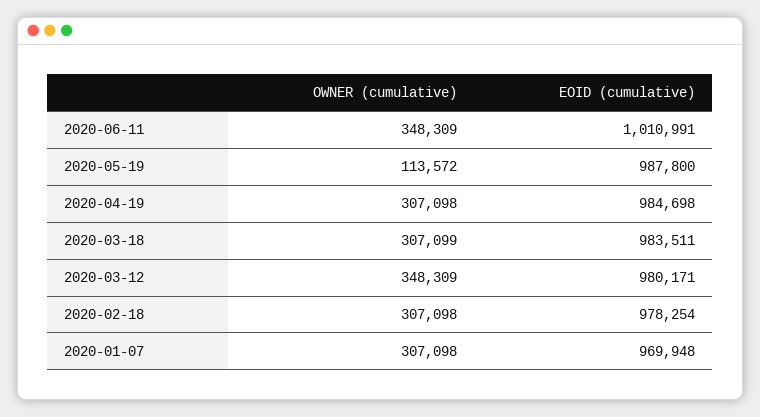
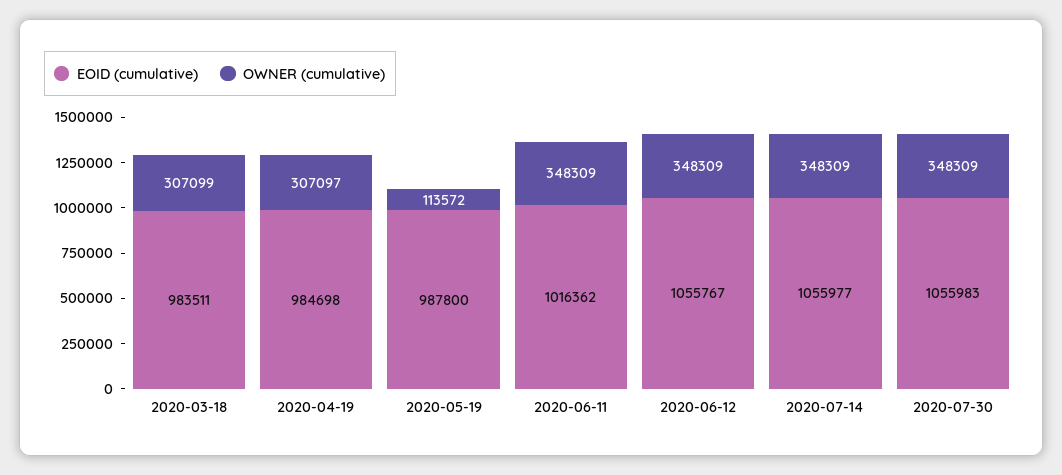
EOID (cumulative), 2020-06-11: 1010991 -> 1016362
OWNER (cumulative), 2020-04-19: 307098 -> 307097
OWNER (cumulative), 2020-03-12: 348309 -> none
EOID (cumulative), 2020-03-12: 980171 -> none
OWNER (cumulative), 2020-02-18: 307098 -> none
EOID (cumulative), 2020-02-18: 978254 -> none
OWNER (cumulative), 2020-01-07: 307098 -> none
EOID (cumulative), 2020-01-07: 969948 -> none
EOID (cumulative), 2020-06-12: none -> 1055767
OWNER (cumulative), 2020-06-12: none -> 348309
EOID (cumulative), 2020-07-14: none -> 1055977
OWNER (cumulative), 2020-07-14: none -> 348309
EOID (cumulative), 2020-07-30: none -> 1055983
OWNER (cumulative), 2020-07-30: none -> 348309

